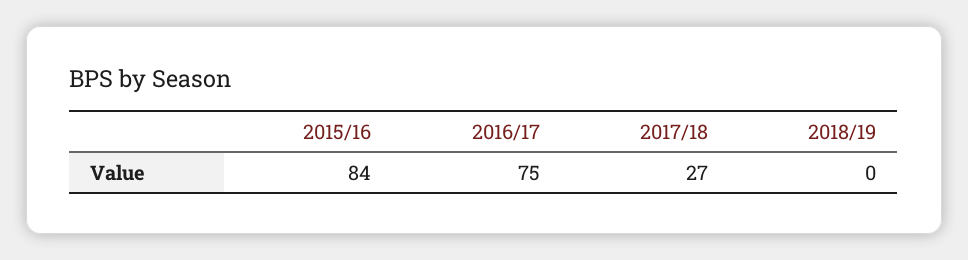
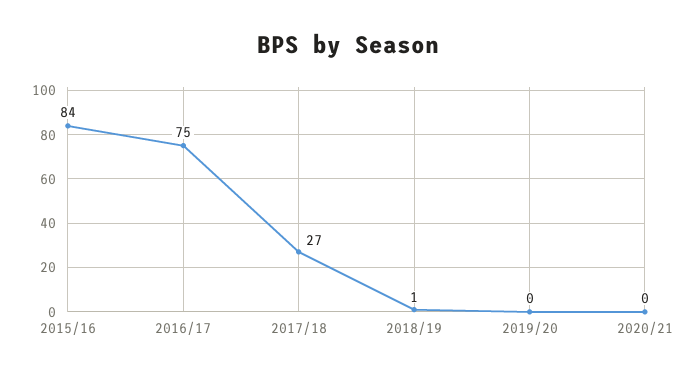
2018/19: 0 -> 1
2019/20: none -> 0
2020/21: none -> 0

